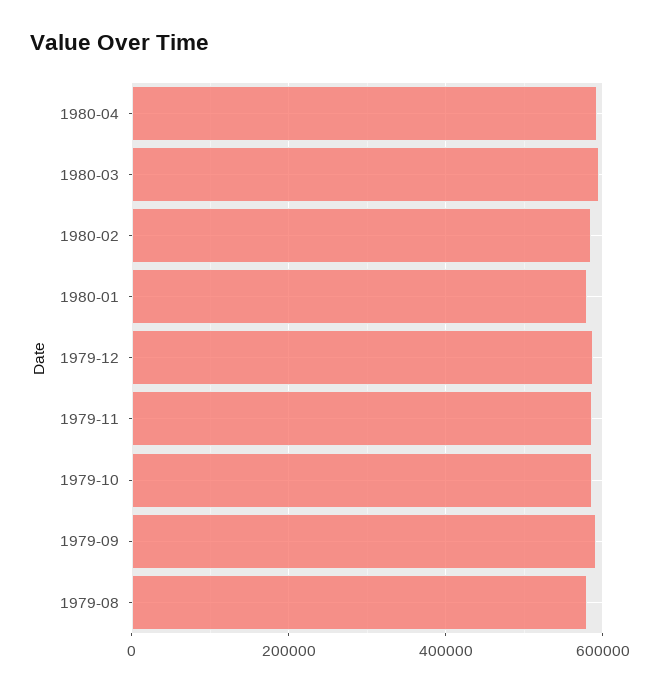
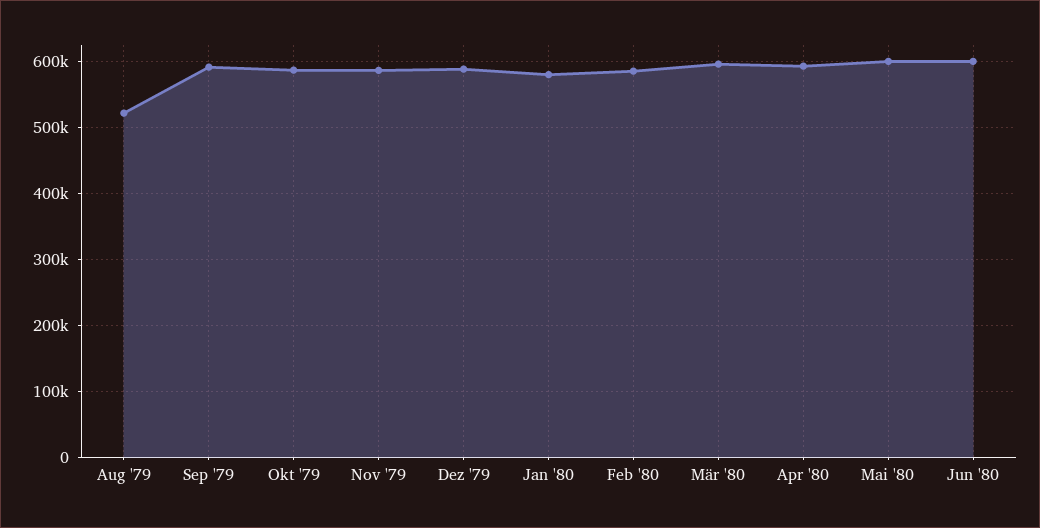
1979-08: 580000 -> 520000
Mai '80: none -> 600000
Jun '80: none -> 600000

